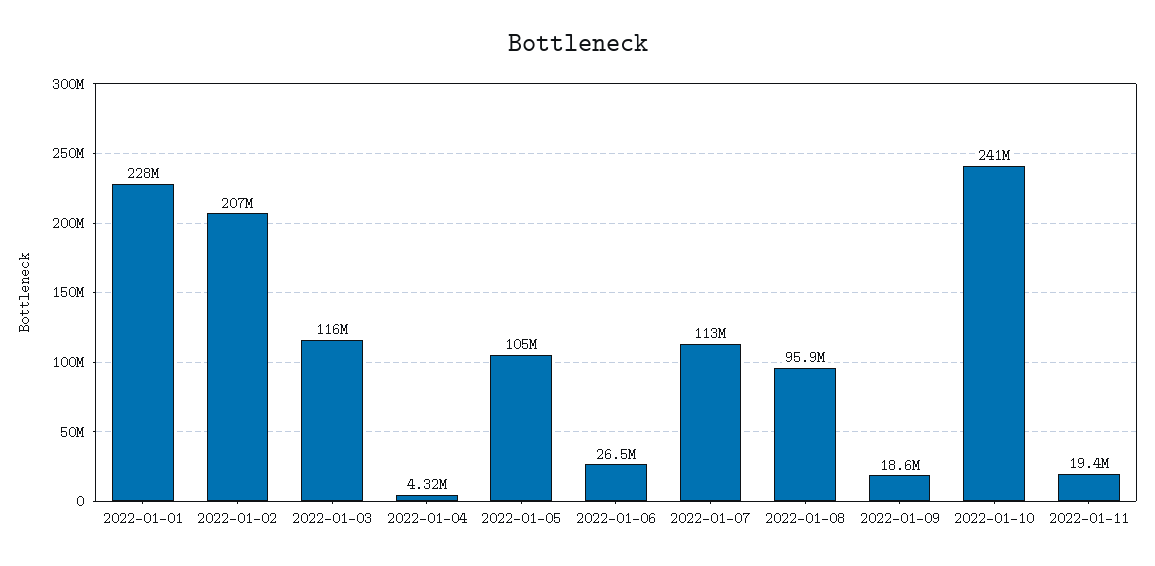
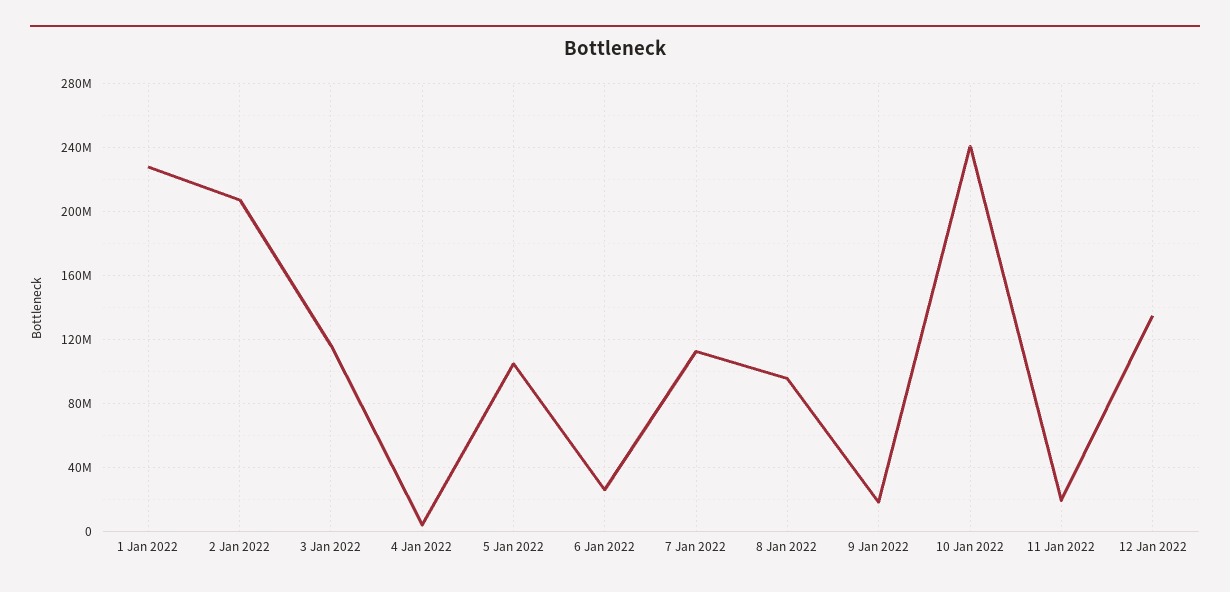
12 Jan 2022: none -> 135000000

